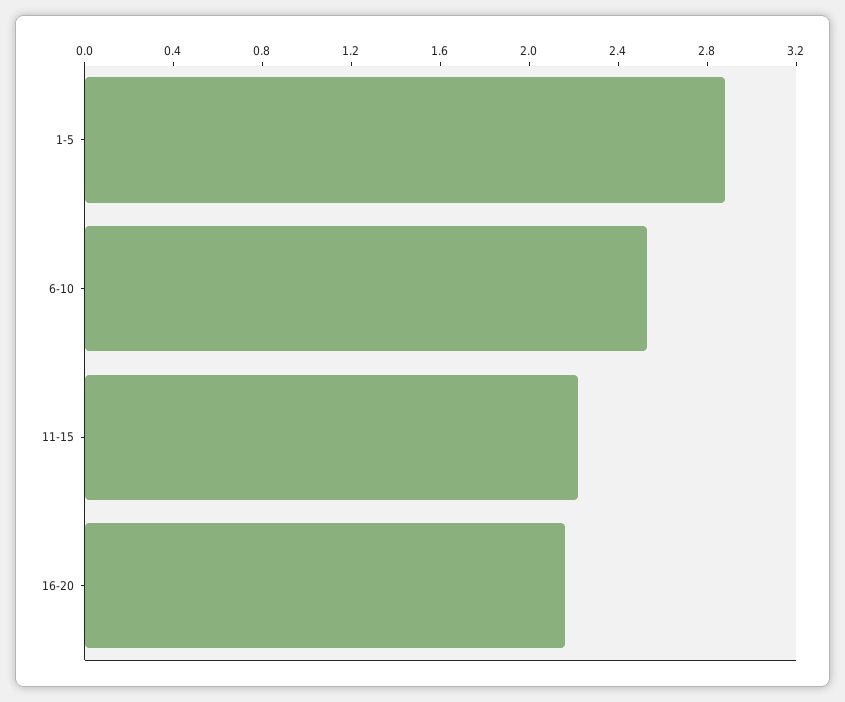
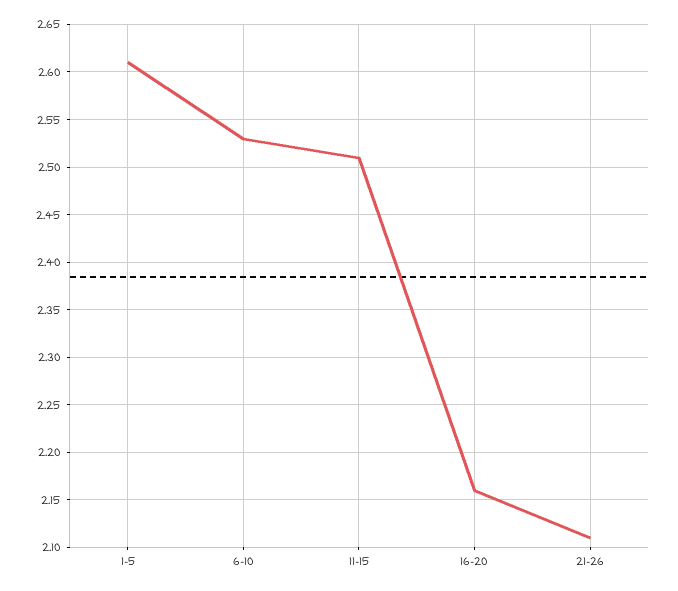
1-5: 2.9 -> 2.61
11-15: 2.2 -> 2.51
21-26: none -> 2.11

